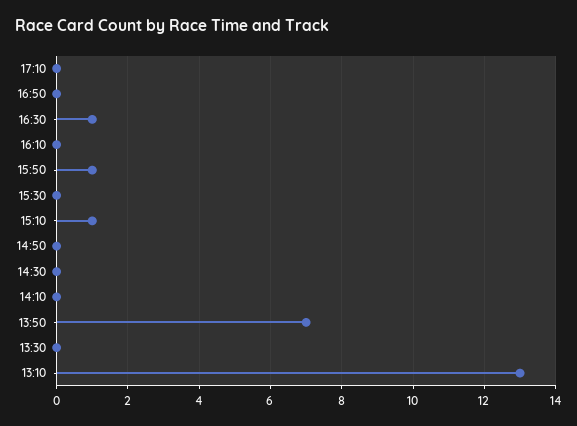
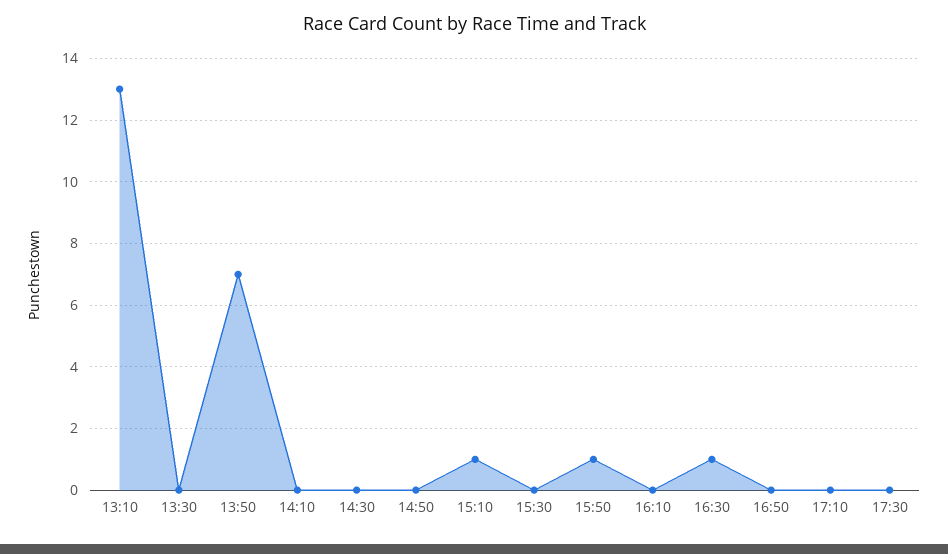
17:30: none -> 0

